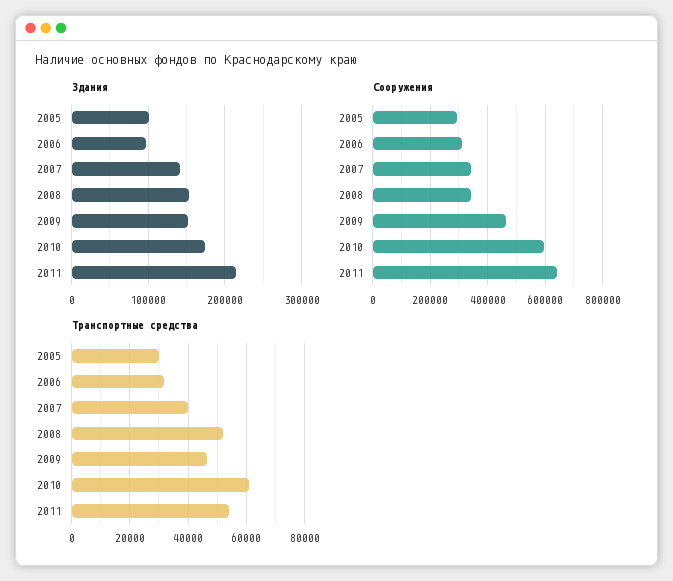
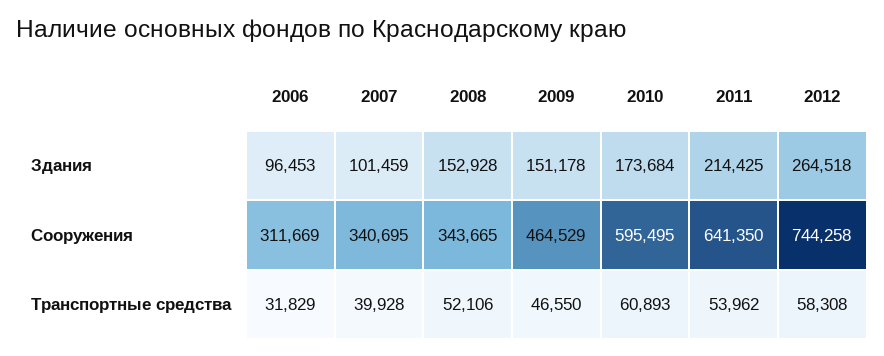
Здания, 2005: 100000 -> none
Здания, 2007: 140000 -> 101459
Сооружения, 2005: 300000 -> none
Транспортные средства, 2005: 30000 -> none
Здания, 2012: none -> 264518
Сооружения, 2012: none -> 744258
Транспортные средства, 2012: none -> 58308

